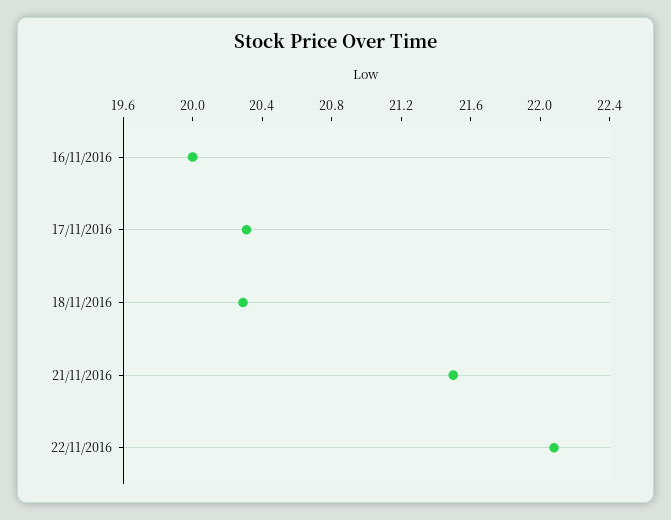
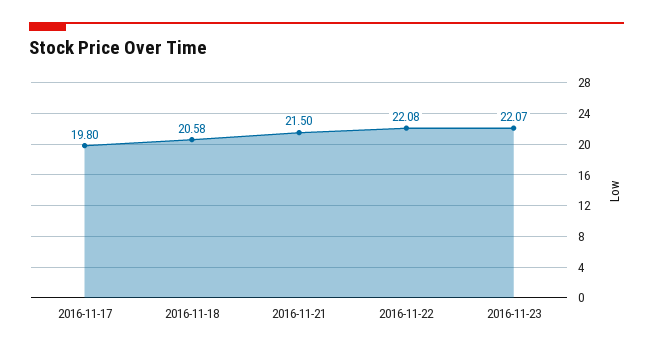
16/11/2016: 20 -> none
17/11/2016: 20.3 -> 19.8
18/11/2016: 20.3 -> 20.58
2016-11-23: none -> 22.07

